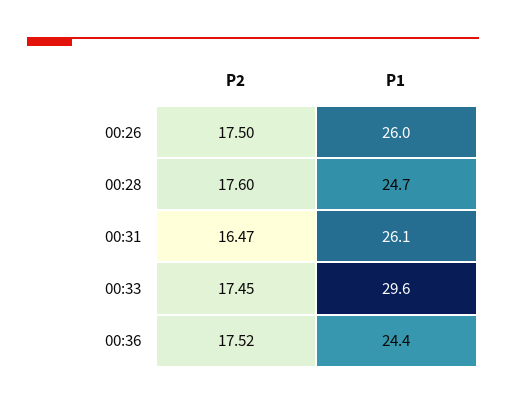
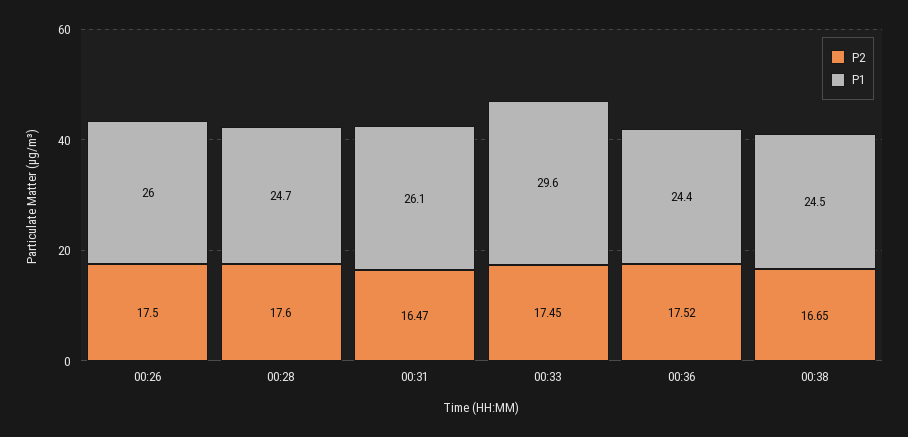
P2, 00:38: none -> 16.65
P1, 00:38: none -> 24.5

